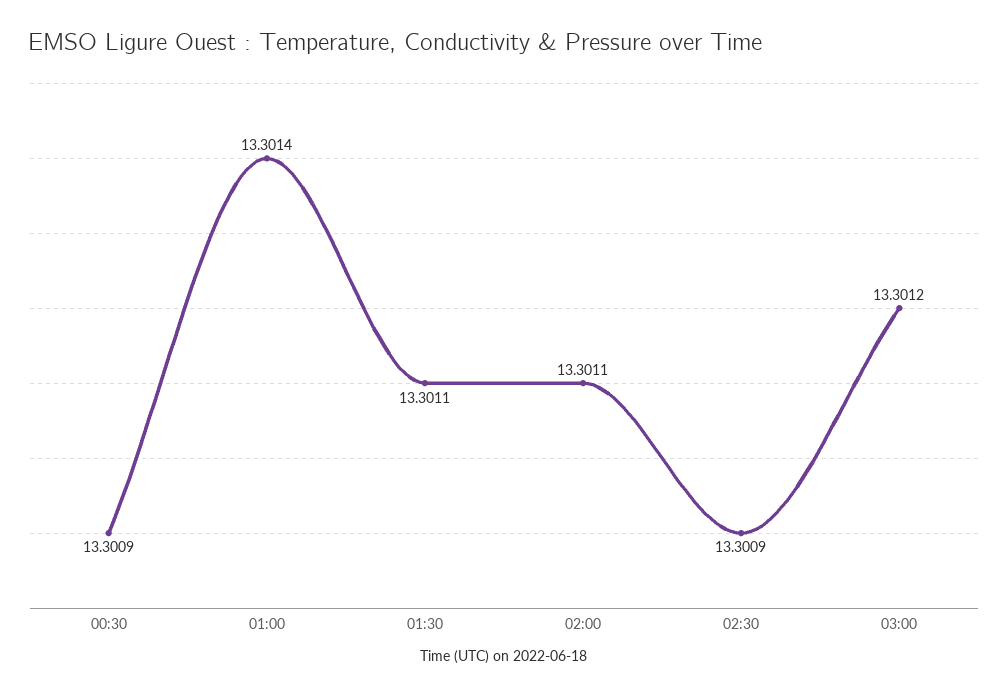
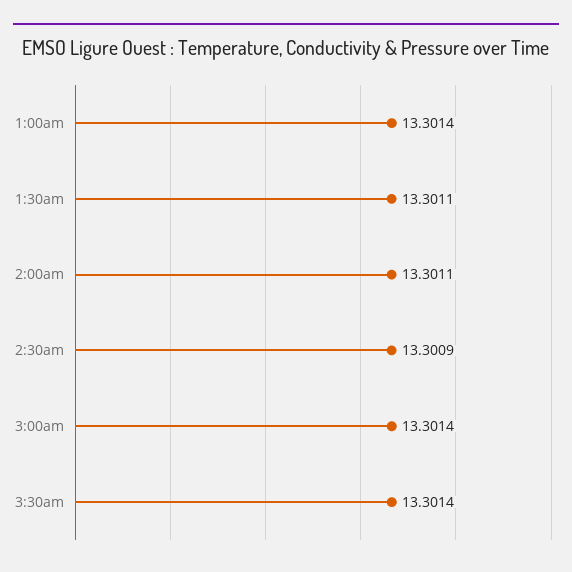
00:30: 13.3009 -> none
03:00: 13.3012 -> 13.3014
3:30am: none -> 13.3014

